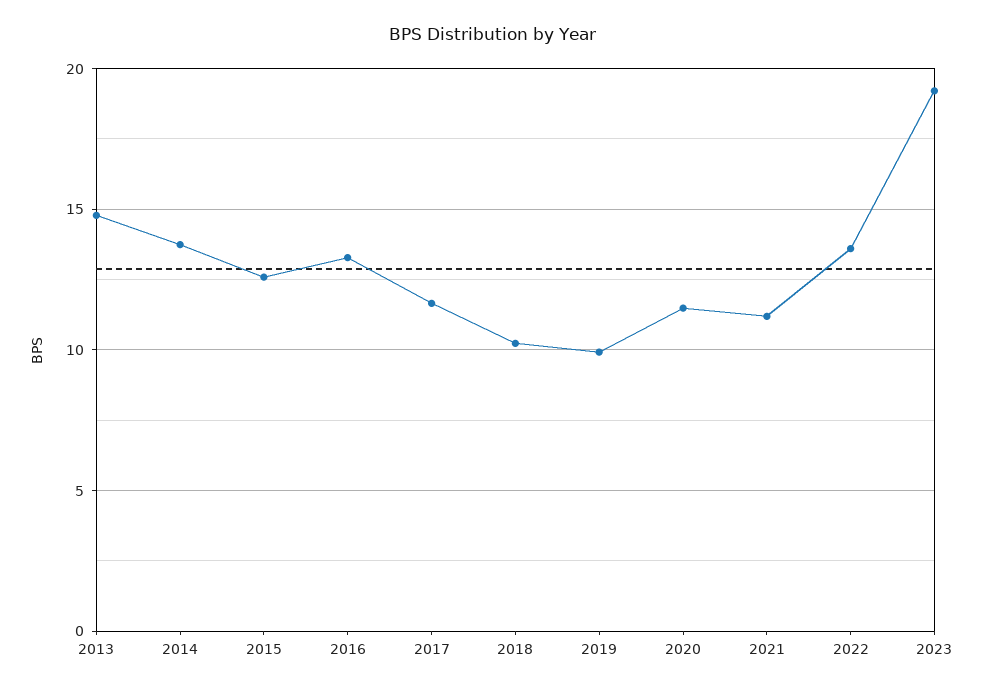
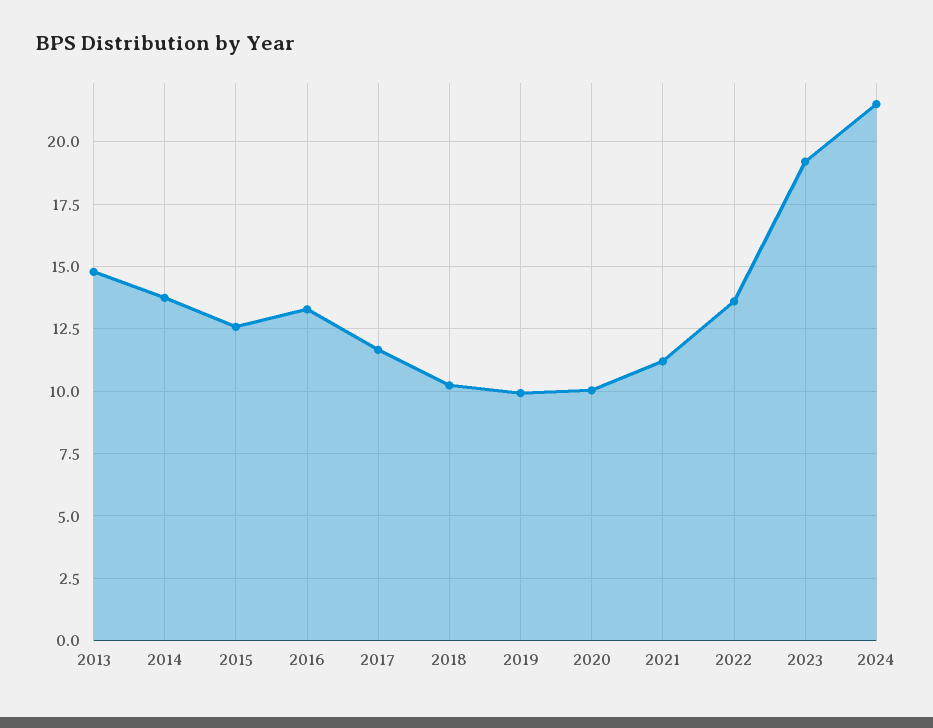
2020: 11.5 -> 10
2024: none -> 21.5

